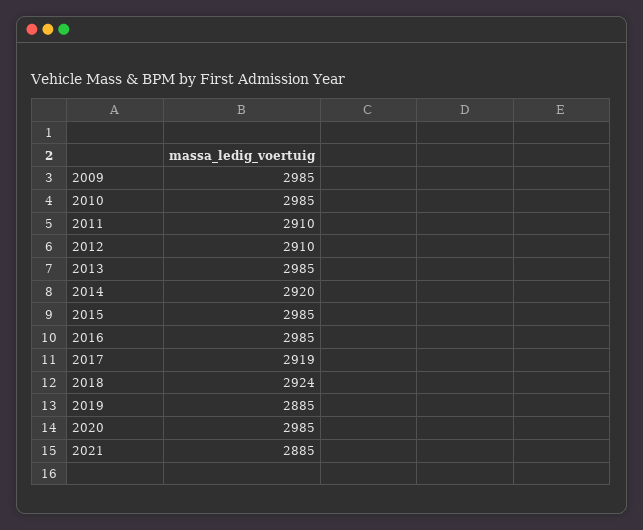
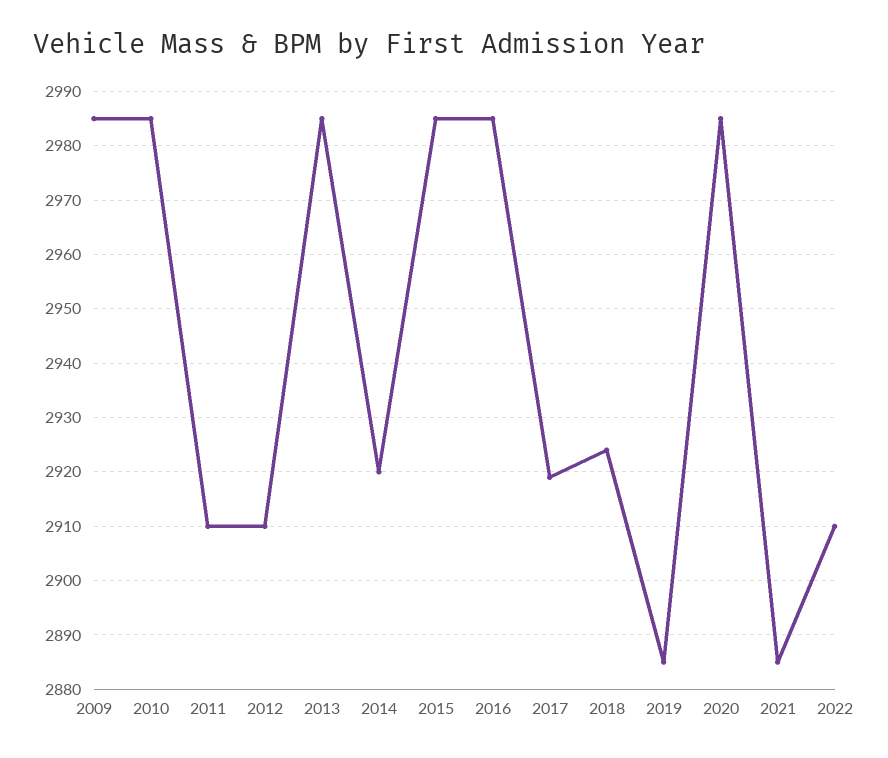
2022: none -> 2910

